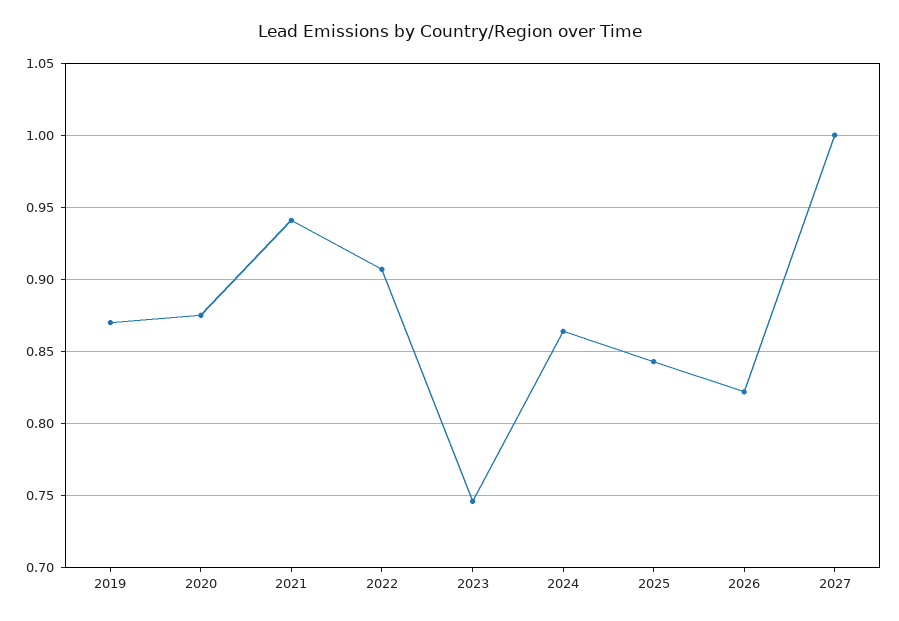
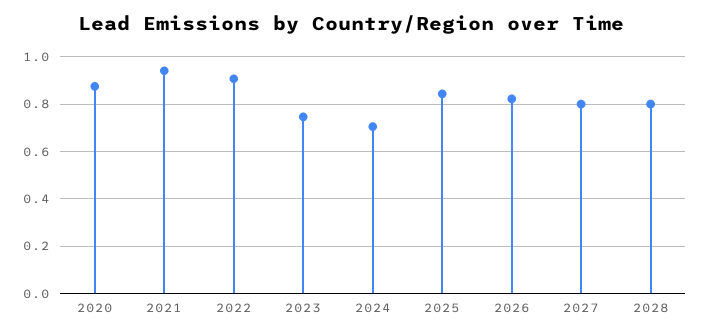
2019: 0.87 -> none
2024: 0.865 -> 0.7
2027: 1 -> 0.8
2028: none -> 0.8

